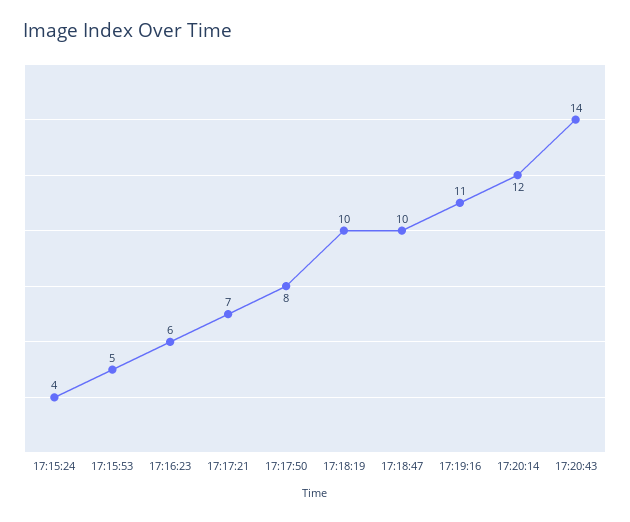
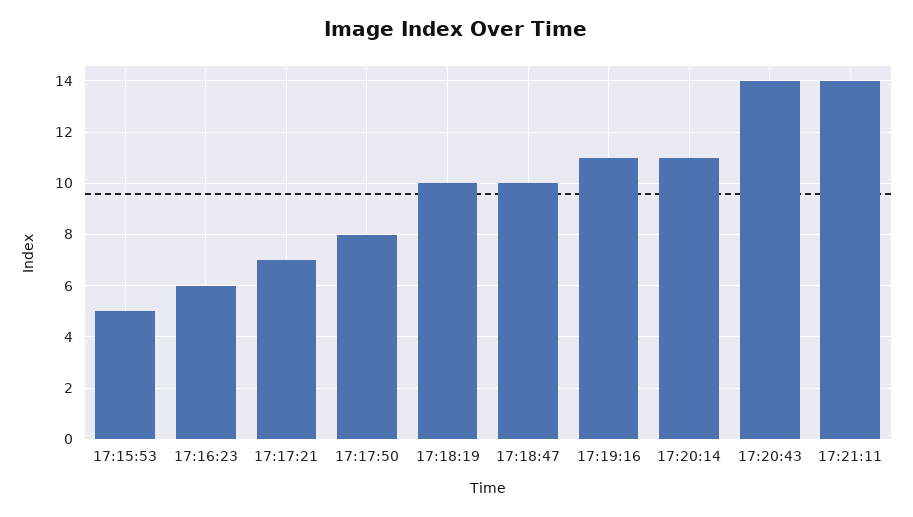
17:15:24: 4 -> none
17:20:14: 12 -> 11
17:21:11: none -> 14

